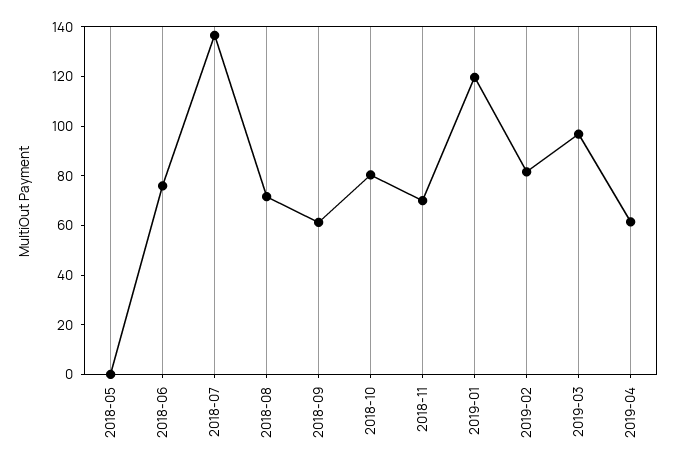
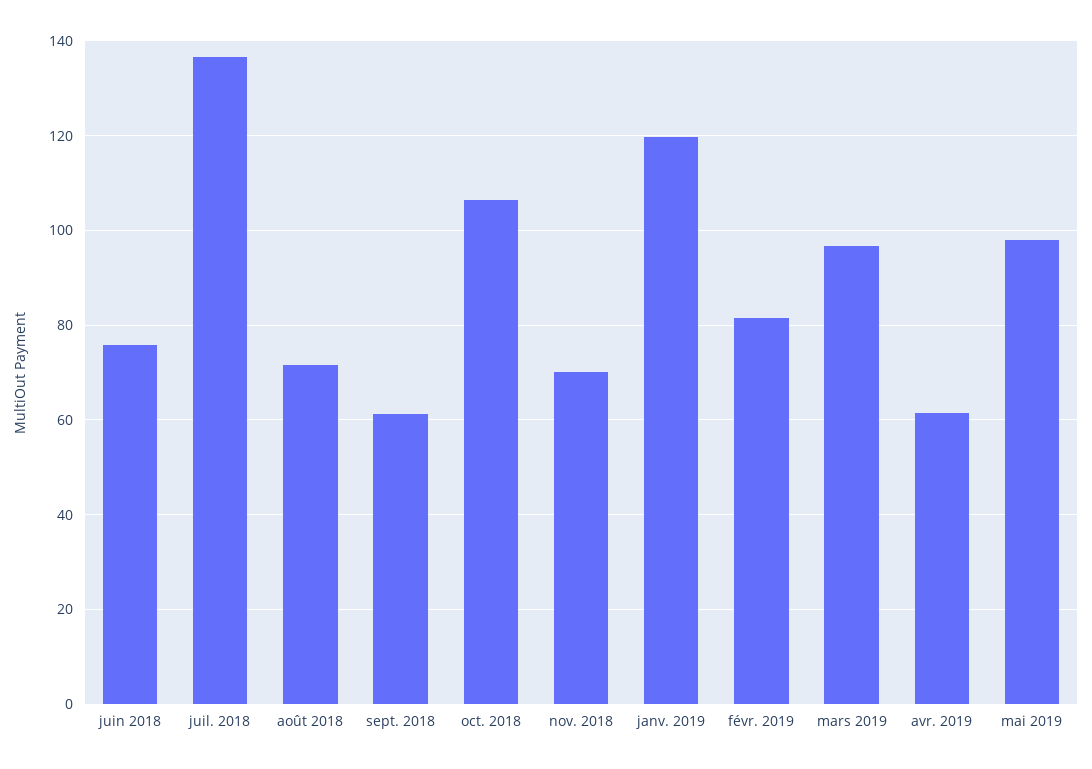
2018-05: 0 -> none
2018-10: 80 -> 106
mai 2019: none -> 98

